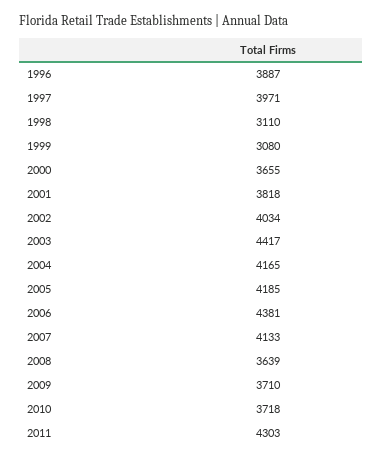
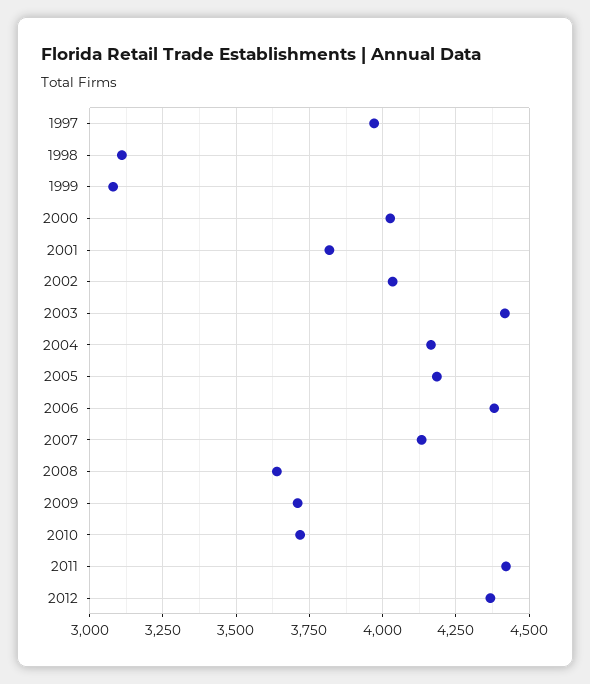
1996: 3887 -> none
2000: 3655 -> 4025
2011: 4303 -> 4425
2012: none -> 4375

